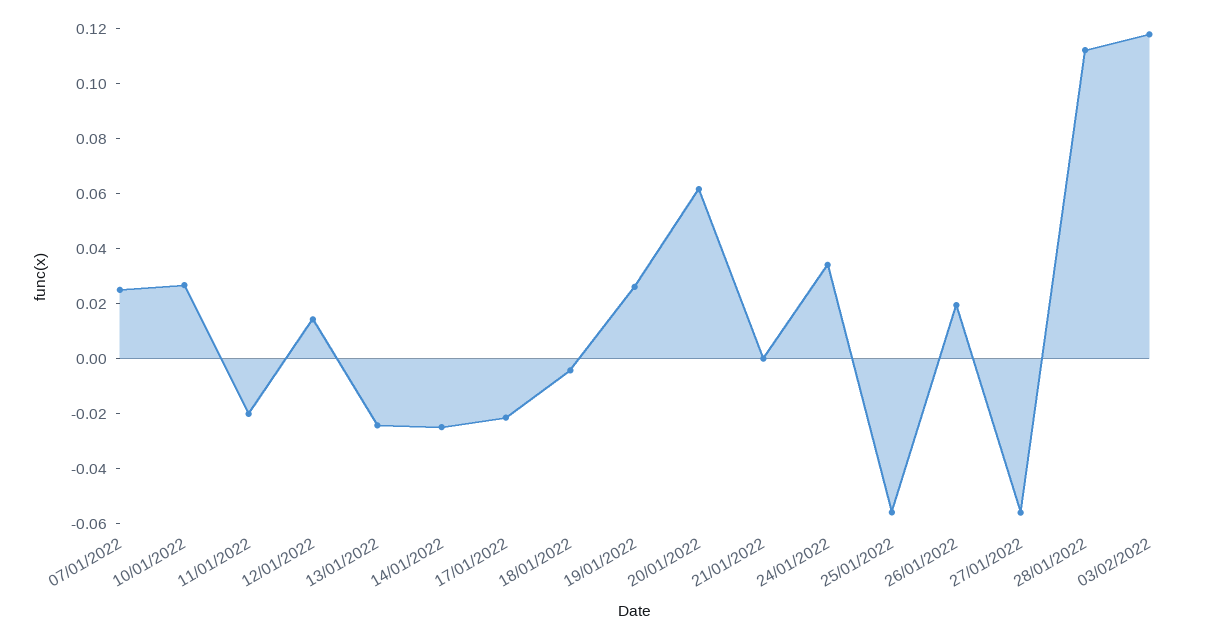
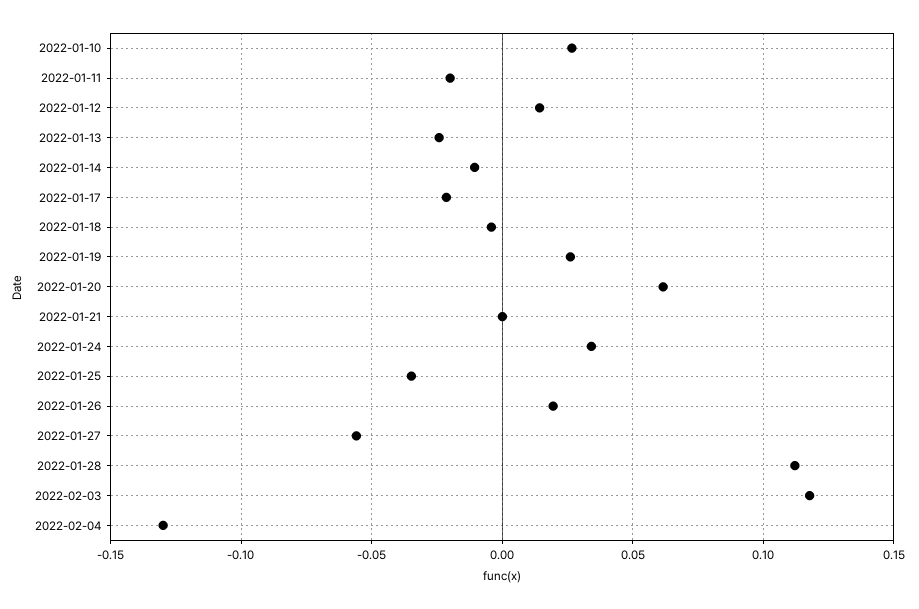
07/01/2022: 0.025 -> none
14/01/2022: -0.025 -> -0.01
25/01/2022: -0.055 -> -0.035
2022-02-04: none -> -0.13

